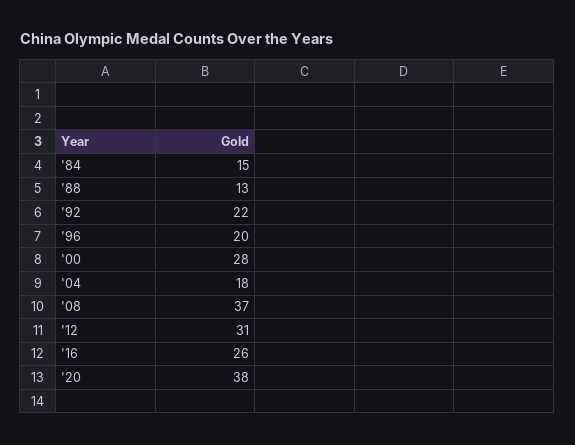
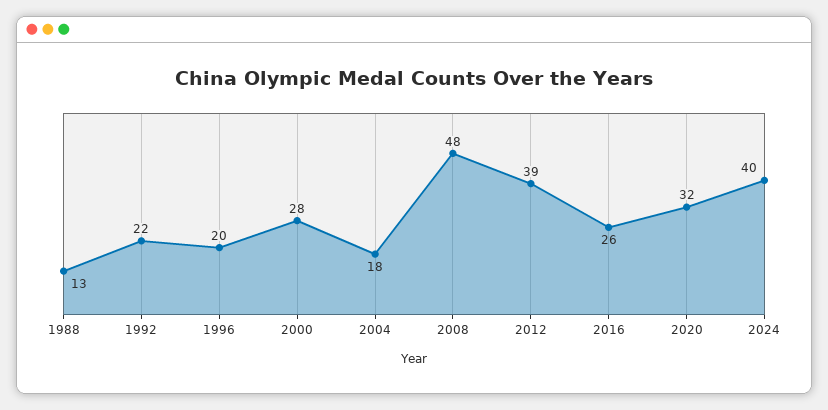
'84: 15 -> none
'08: 37 -> 48
'12: 31 -> 39
'20: 38 -> 32
2024: none -> 40

